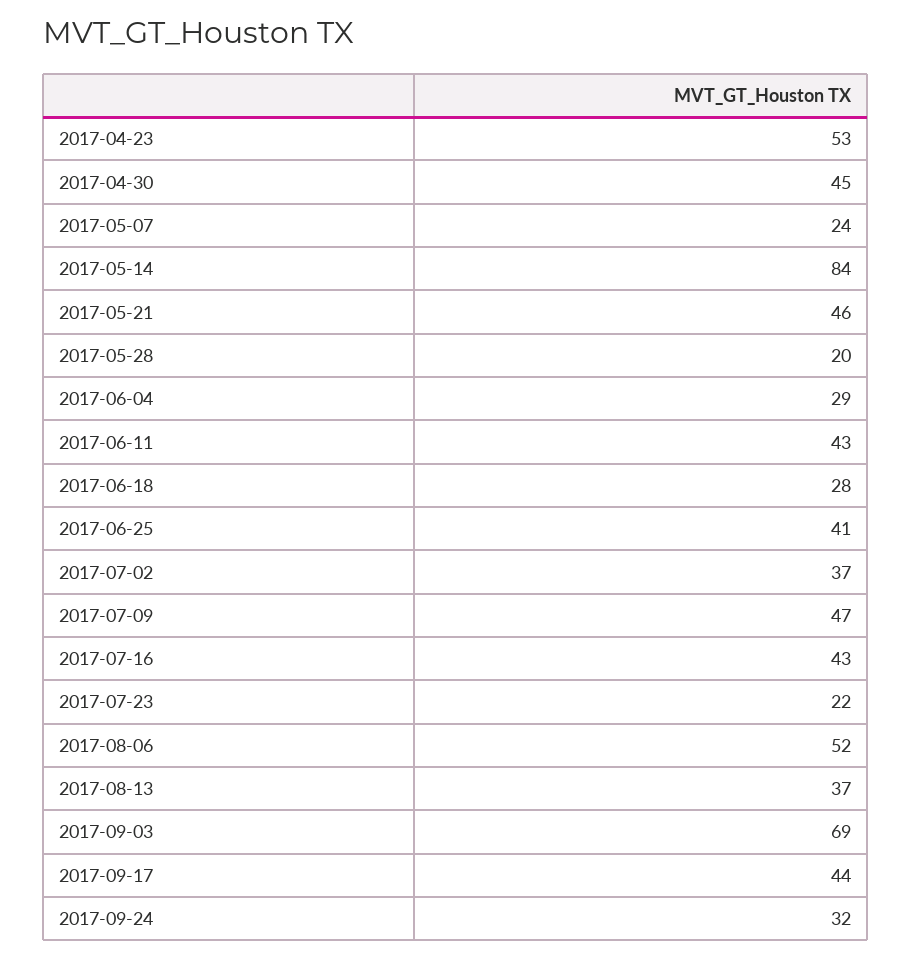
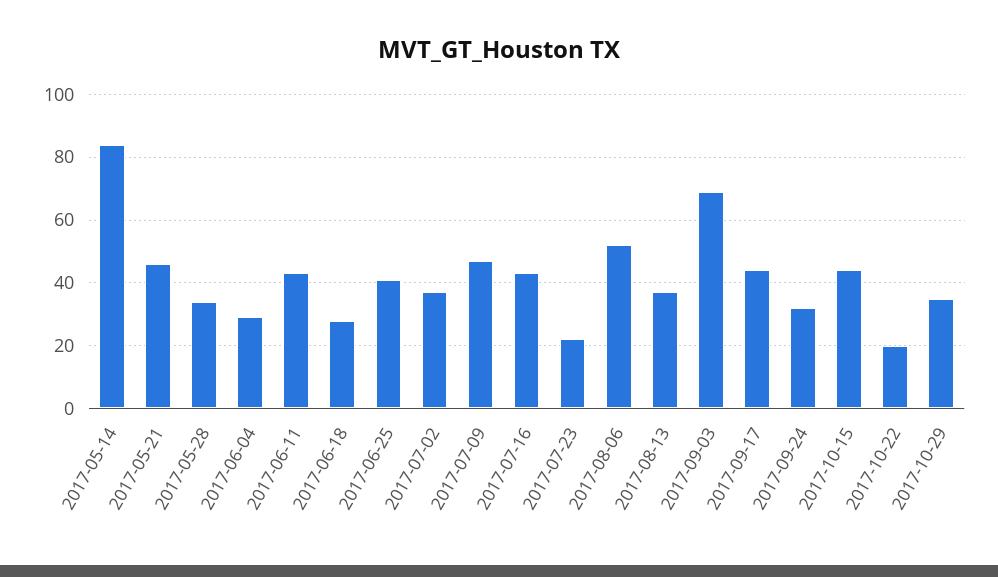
2017-04-23: 53 -> none
2017-04-30: 45 -> none
2017-05-07: 24 -> none
2017-05-28: 20 -> 35
2017-10-15: none -> 45
2017-10-22: none -> 20
2017-10-29: none -> 35

